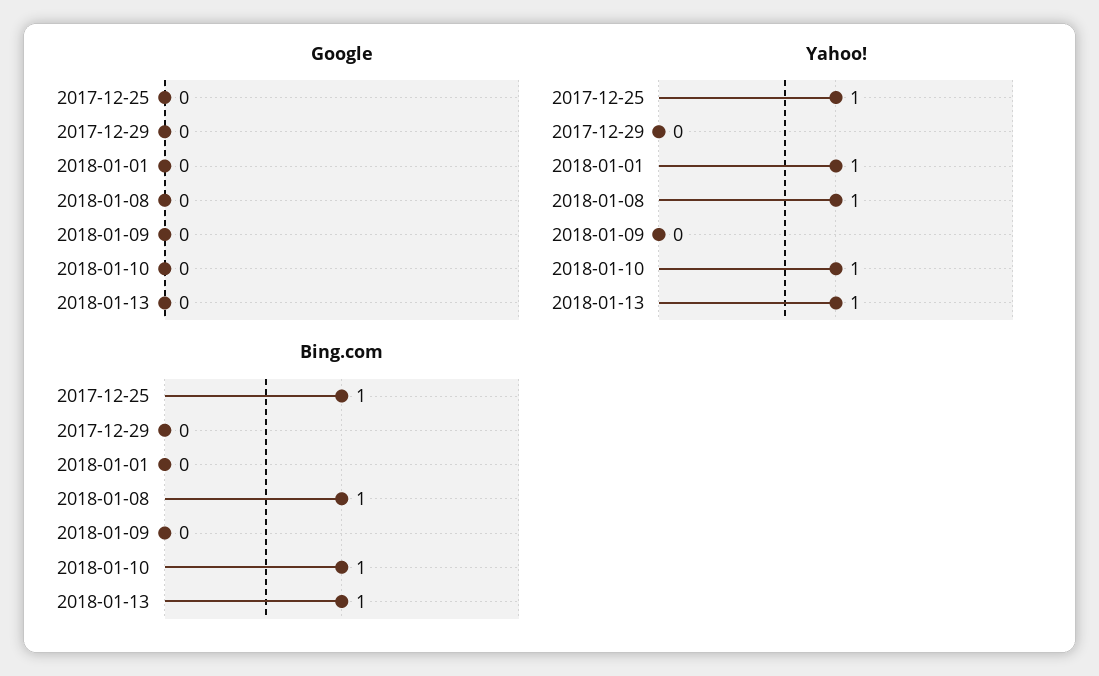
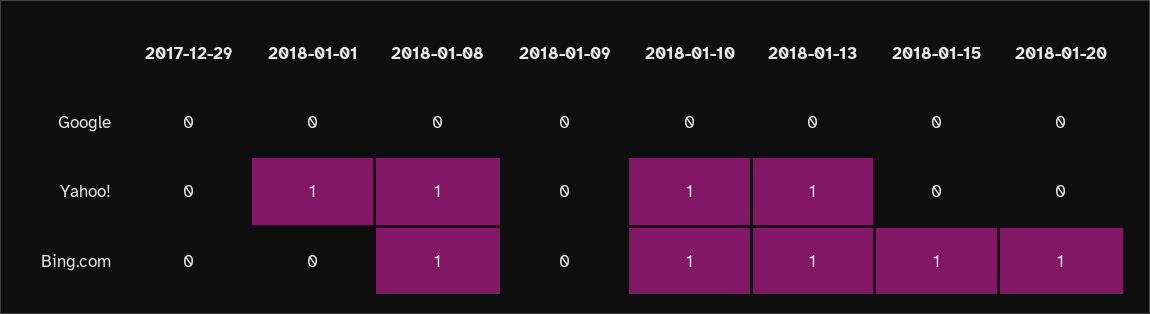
Google, 2017-12-25: 0 -> none
Yahoo!, 2017-12-25: 1 -> none
Bing.com, 2017-12-25: 1 -> none
Google, 2018-01-15: none -> 0
Google, 2018-01-20: none -> 0
Yahoo!, 2018-01-15: none -> 0
Yahoo!, 2018-01-20: none -> 0
Bing.com, 2018-01-15: none -> 1
Bing.com, 2018-01-20: none -> 1

